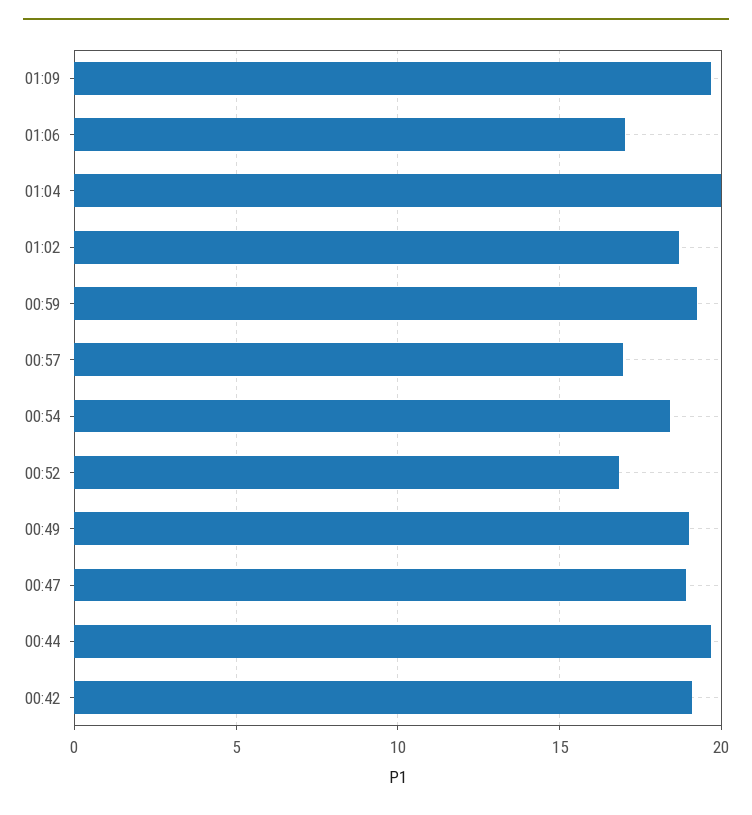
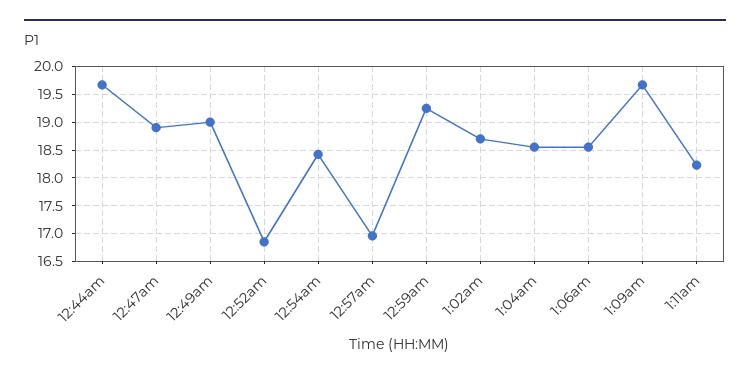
01:06: 17 -> 18.5
01:04: 20 -> 18.5
00:42: 19 -> none
1:11am: none -> 18.25

